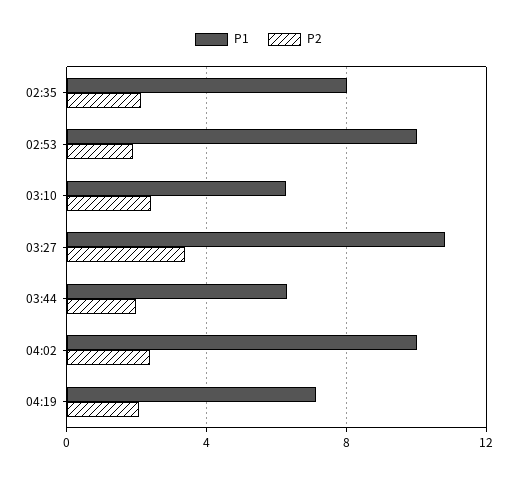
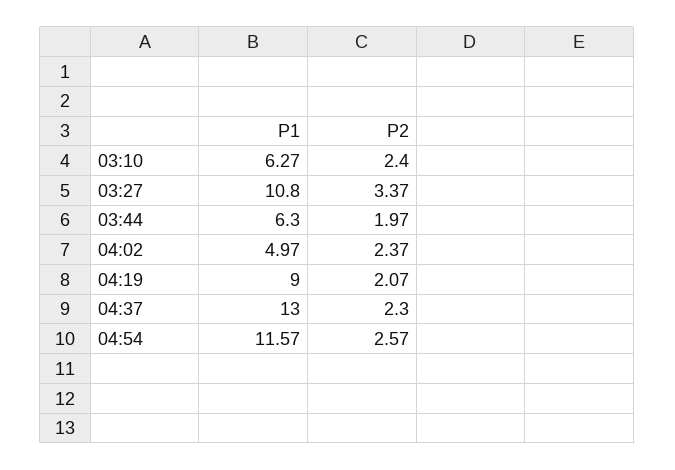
P1, 02:35: 8 -> none
P2, 02:35: 2 -> none
P1, 02:53: 10 -> none
P2, 02:53: 2 -> none
P1, 04:02: 10 -> 4.97
P1, 04:19: 7 -> 9
P1, 04:37: none -> 13
P2, 04:37: none -> 2.3
P1, 04:54: none -> 11.57
P2, 04:54: none -> 2.57

